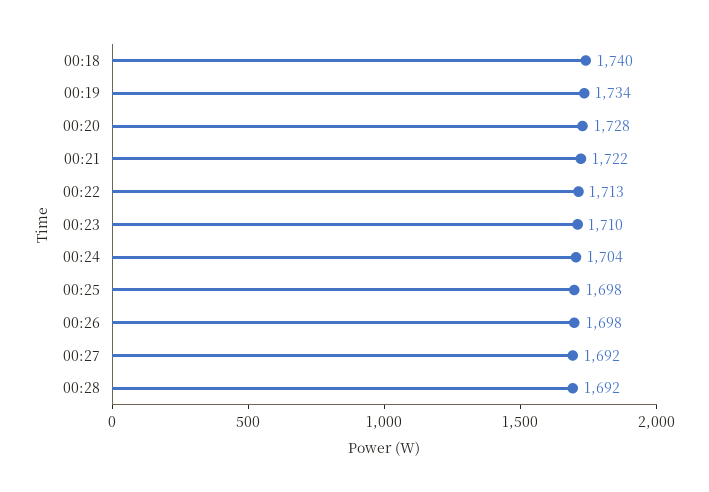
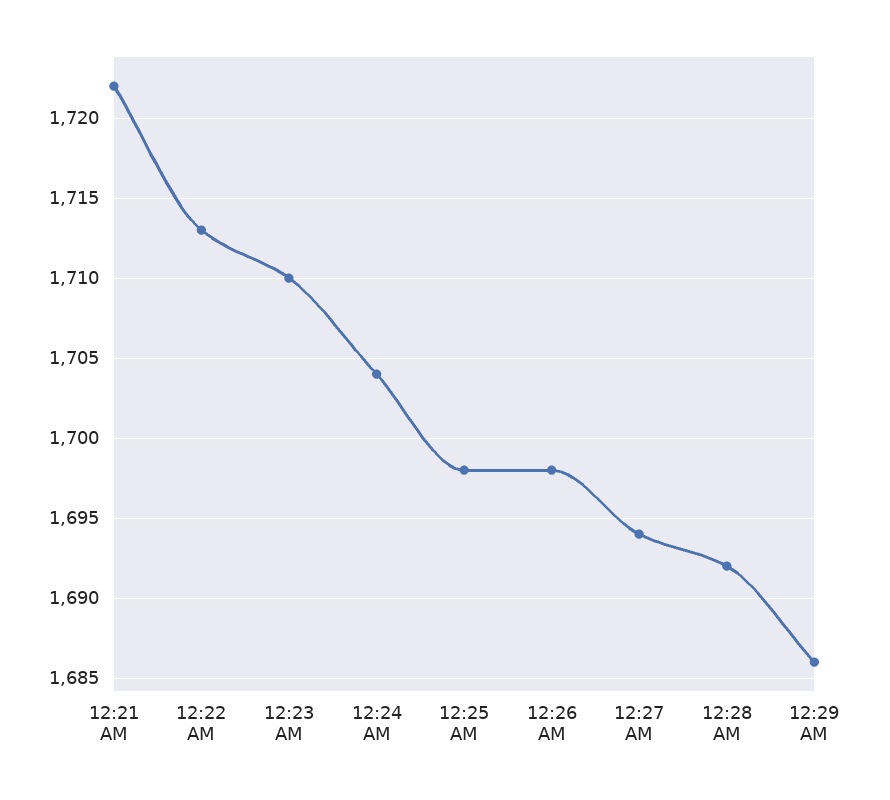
00:18: 1740 -> none
00:19: 1734 -> none
00:20: 1728 -> none
00:27: 1692 -> 1694
12:29 AM: none -> 1686

